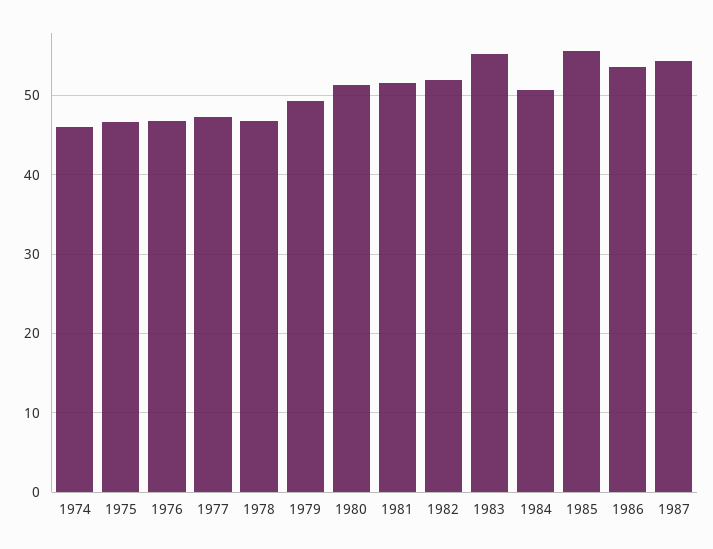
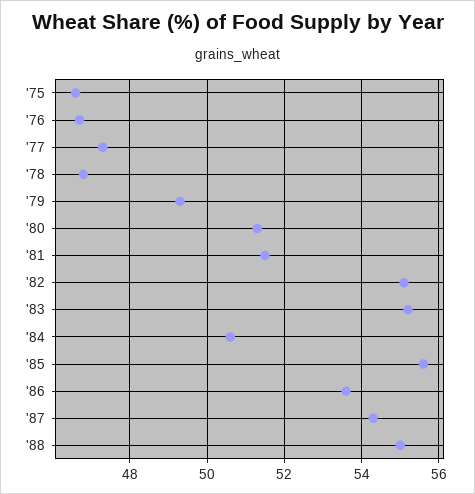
1974: 46 -> none
1982: 52 -> 55
'88: none -> 55

